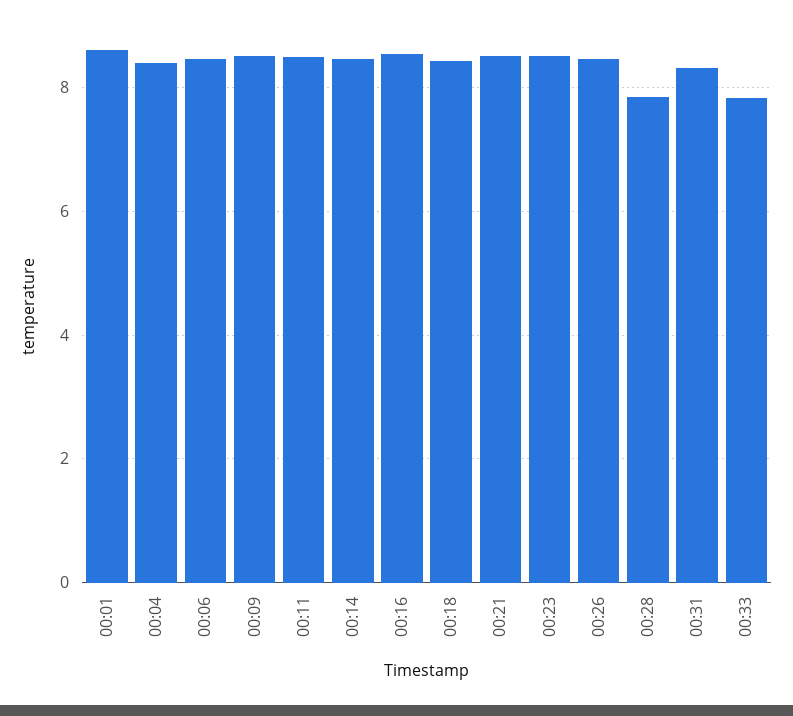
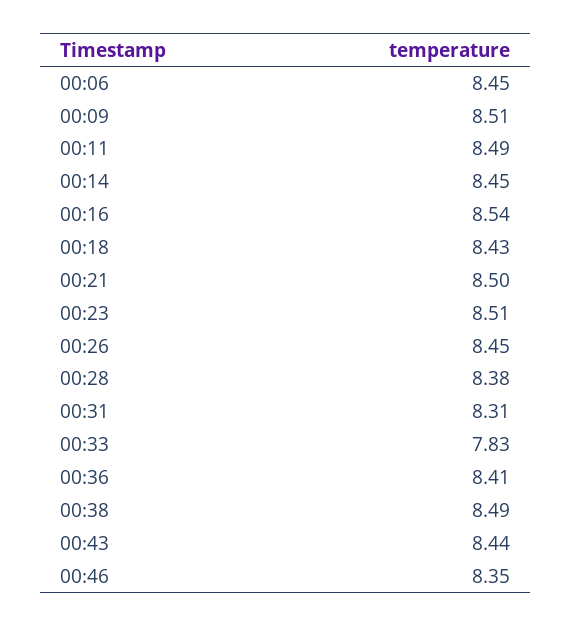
00:01: 8.6 -> none
00:04: 8.4 -> none
00:28: 7.8 -> 8.38
00:36: none -> 8.41
00:38: none -> 8.49
00:43: none -> 8.44
00:46: none -> 8.35

